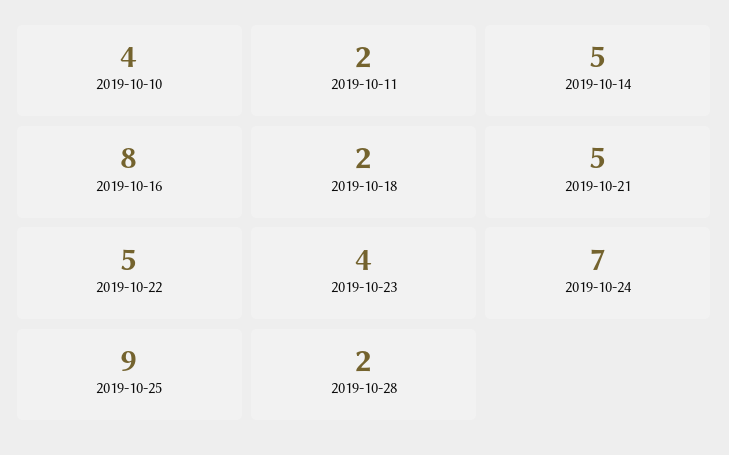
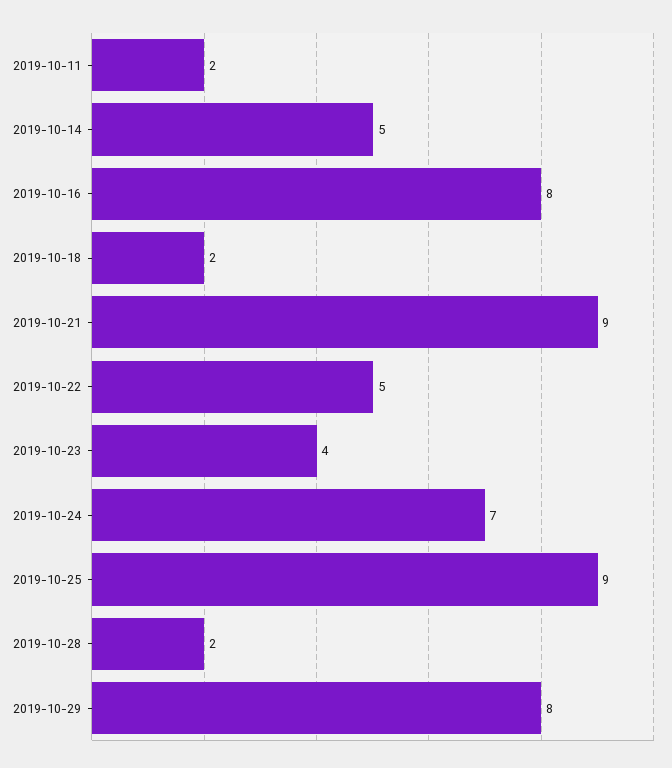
2019-10-10: 4 -> none
2019-10-21: 5 -> 9
2019-10-29: none -> 8

